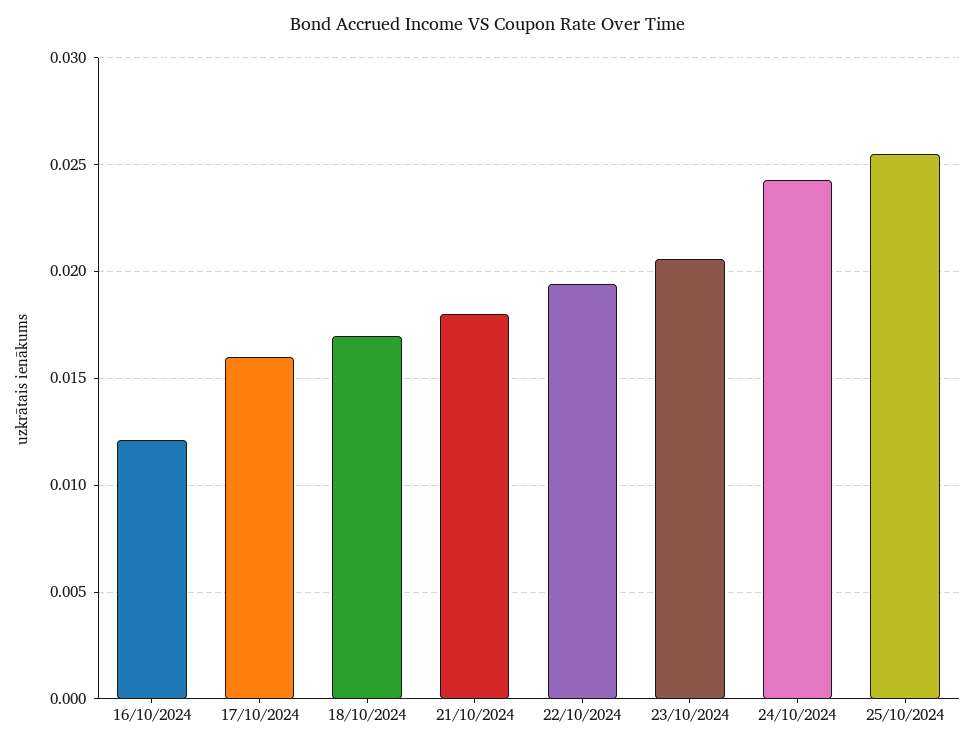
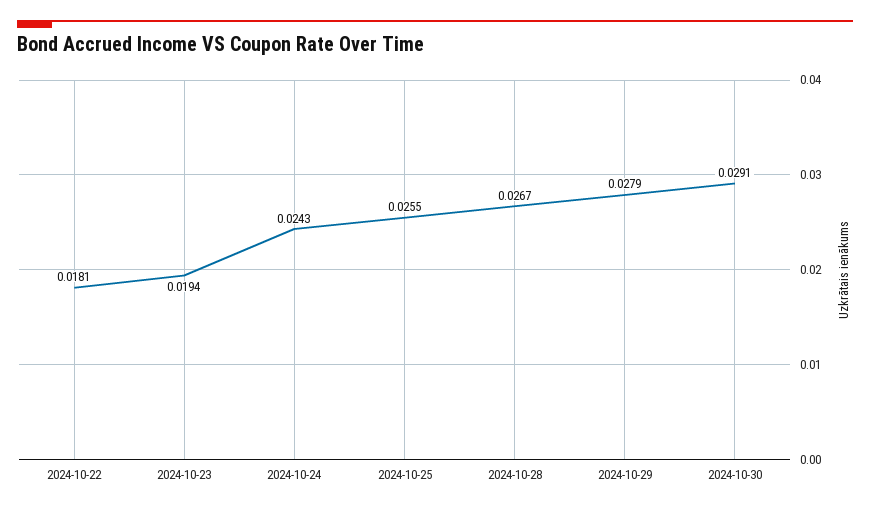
16/10/2024: 0.012 -> none
17/10/2024: 0.016 -> none
18/10/2024: 0.017 -> none
21/10/2024: 0.018 -> none
22/10/2024: 0.0195 -> 0.0181
23/10/2024: 0.0205 -> 0.0194
2024-10-28: none -> 0.0267
2024-10-29: none -> 0.0279
2024-10-30: none -> 0.0291

